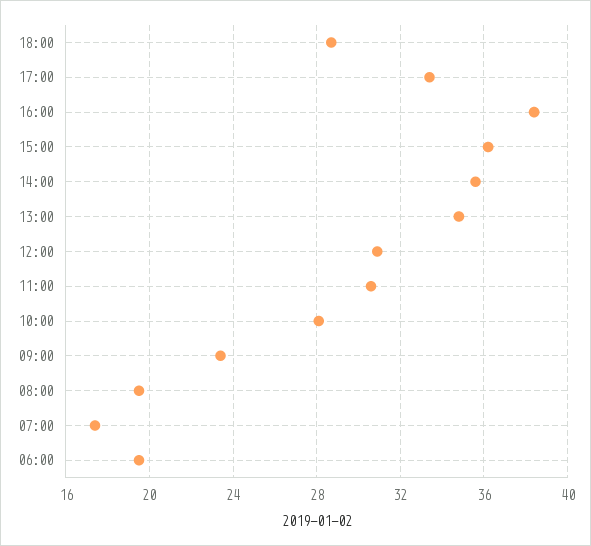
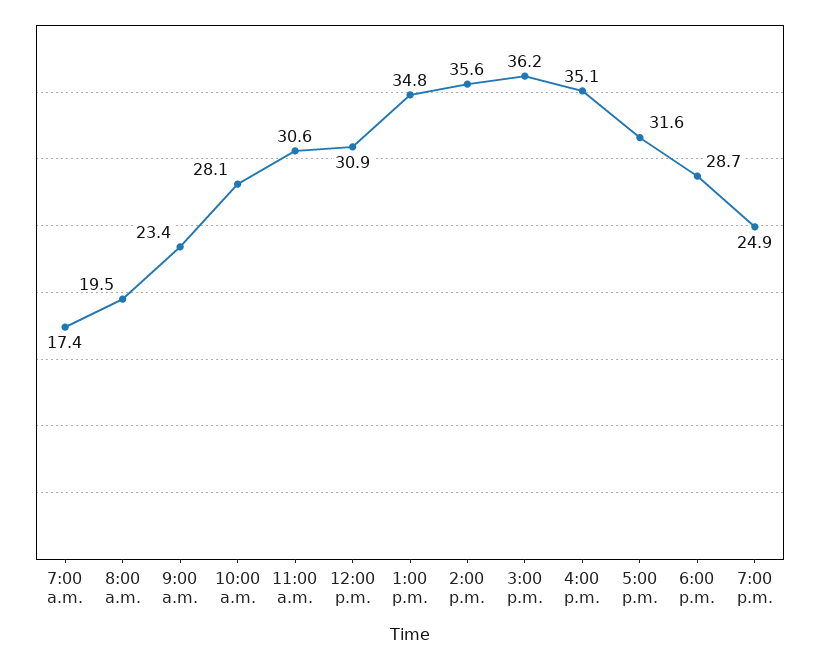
17:00: 33.5 -> 31.6
16:00: 38.5 -> 35.1
06:00: 19.5 -> none
7:00 p.m.: none -> 24.9

